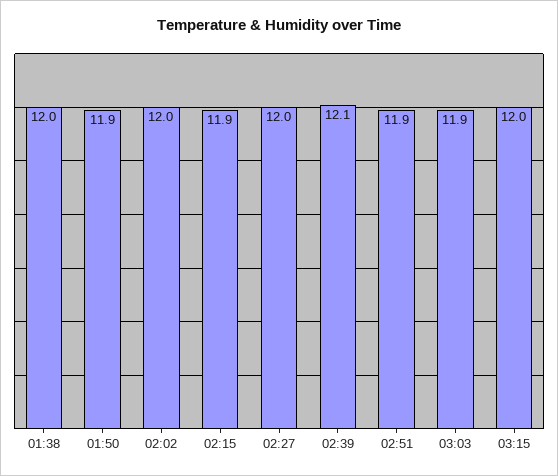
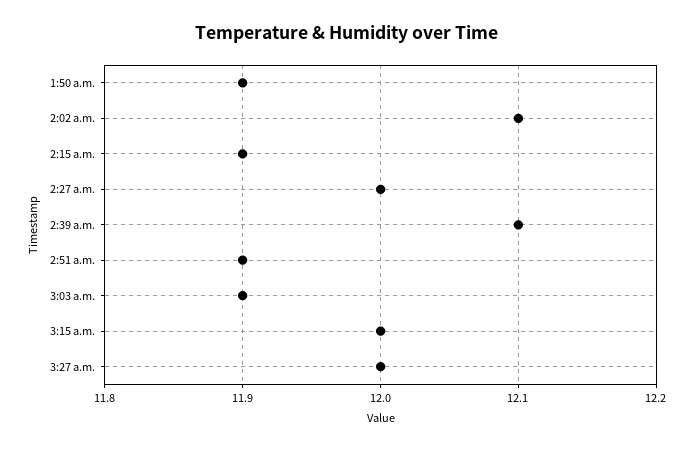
01:38: 12 -> none
02:02: 12 -> 12.1
3:27 a.m.: none -> 12

